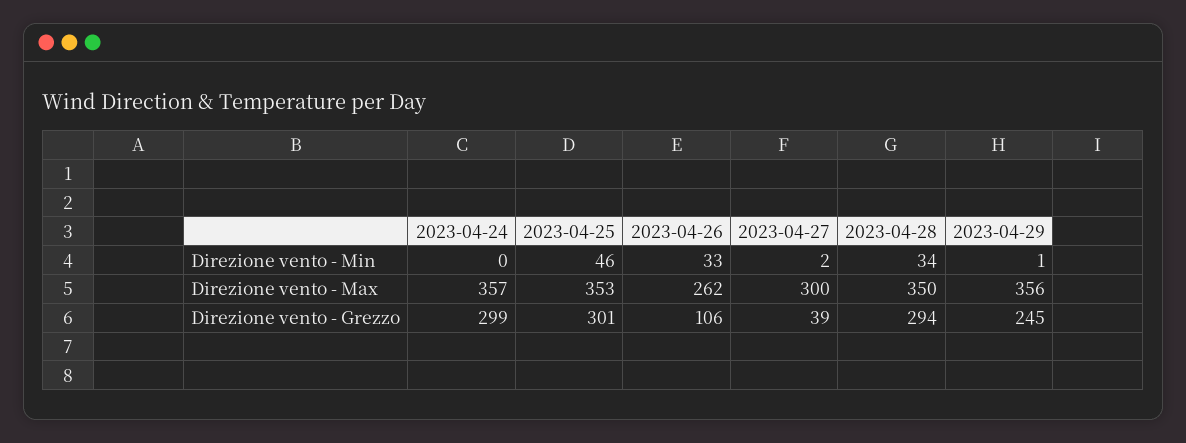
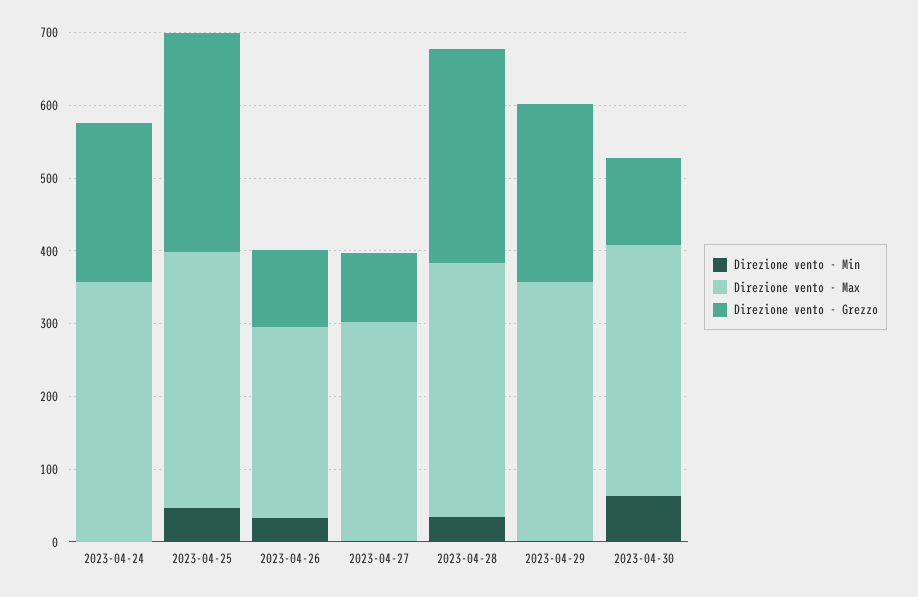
Direzione vento - Grezzo, 2023-04-24: 299 -> 220
Direzione vento - Grezzo, 2023-04-27: 39 -> 100
Direzione vento - Min, 2023-04-30: none -> 60
Direzione vento - Max, 2023-04-30: none -> 340
Direzione vento - Grezzo, 2023-04-30: none -> 120

